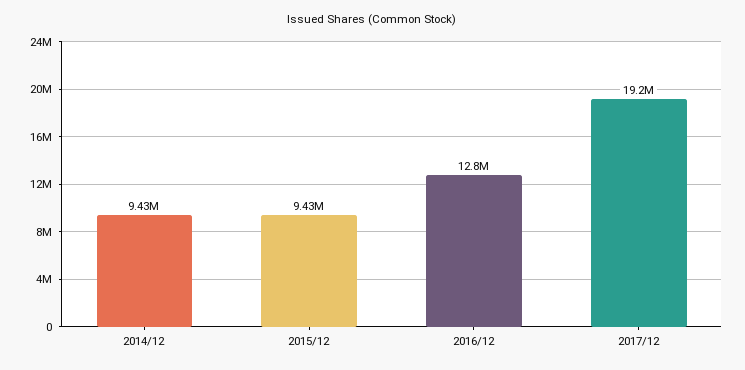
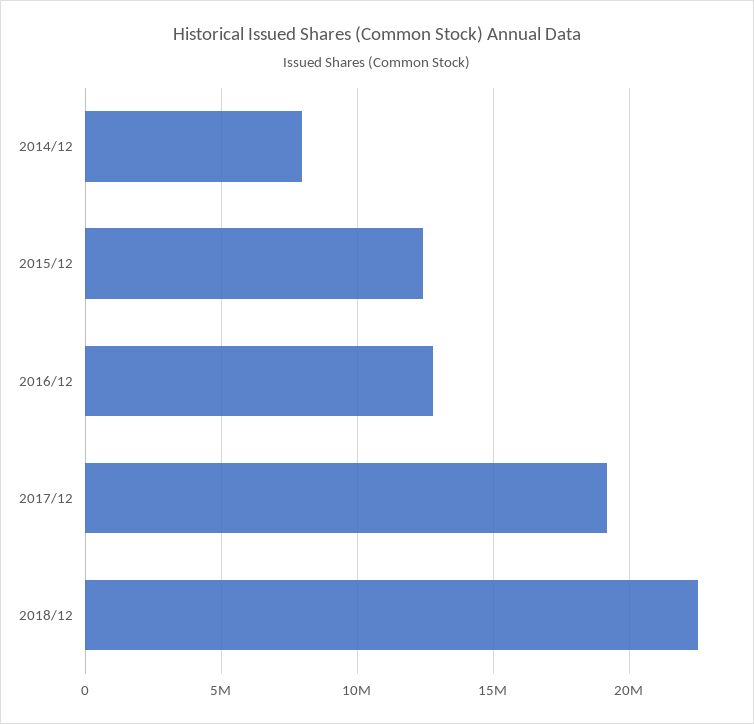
2014/12: 9430000 -> 8000000
2015/12: 9430000 -> 12500000
2018/12: none -> 22500000

